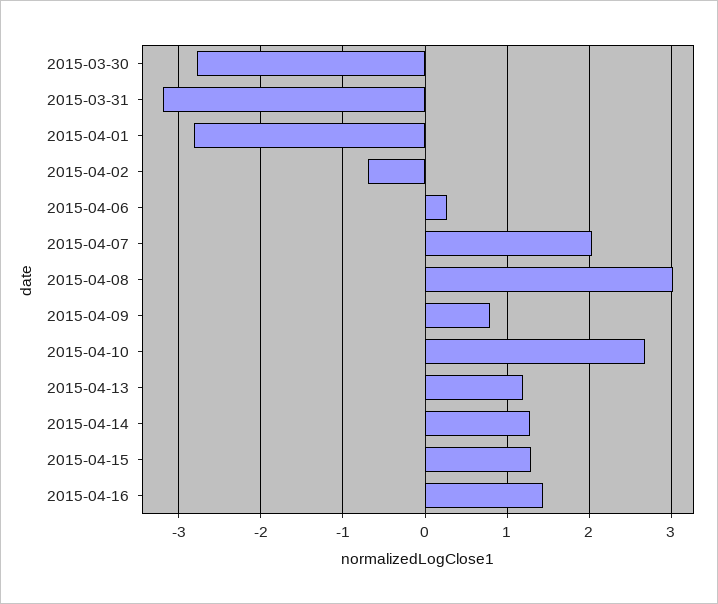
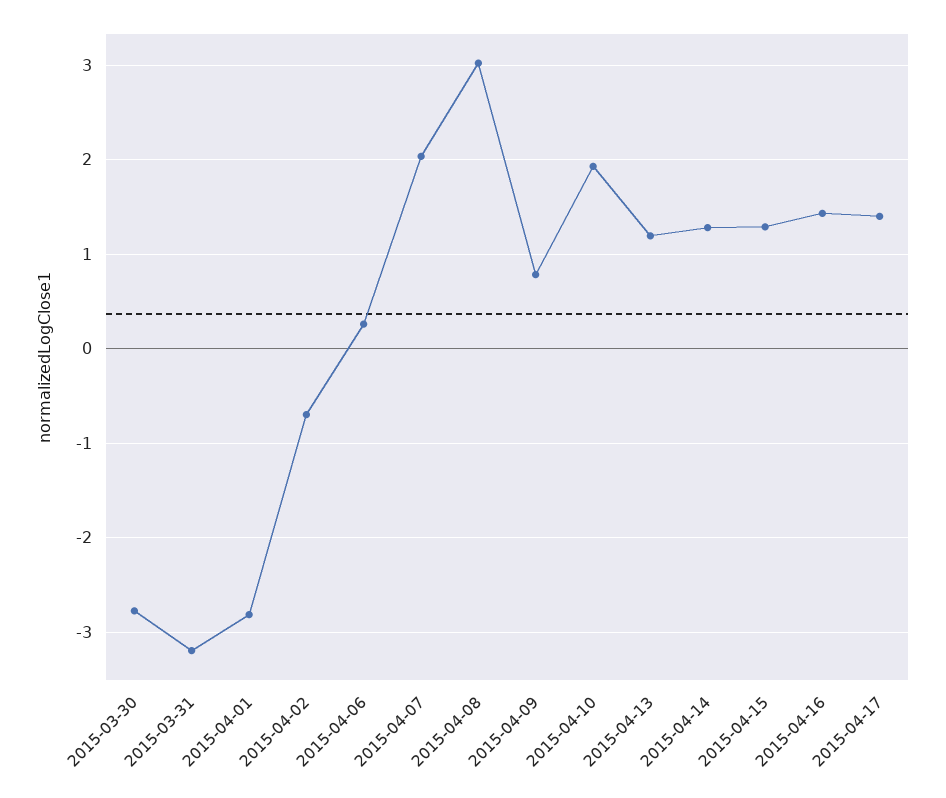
2015-04-10: 2.7 -> 1.9
2015-04-17: none -> 1.4

